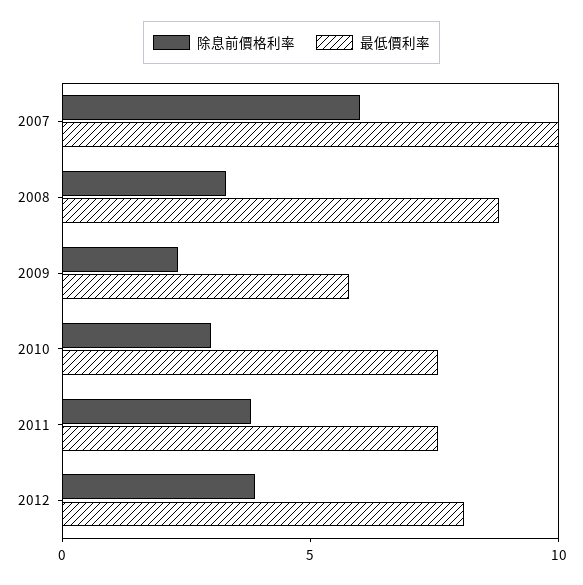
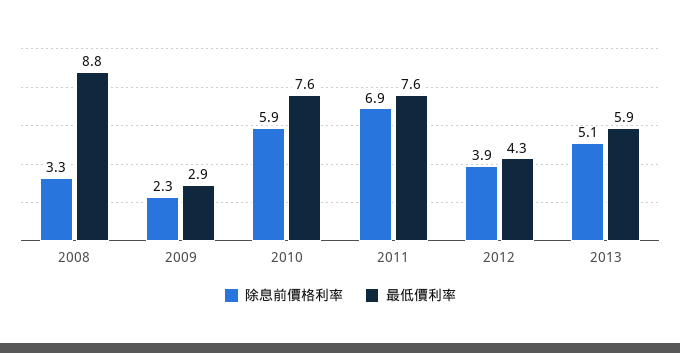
除息前價格利率, 2007: 6 -> none
最低價利率, 2007: 10 -> none
最低價利率, 2009: 6 -> 2.9
除息前價格利率, 2010: 3 -> 5.9
除息前價格利率, 2011: 4 -> 6.9
最低價利率, 2012: 8 -> 4.3
除息前價格利率, 2013: none -> 5.1
最低價利率, 2013: none -> 5.9

